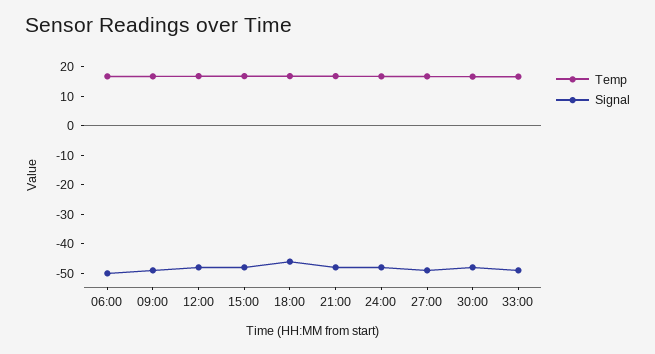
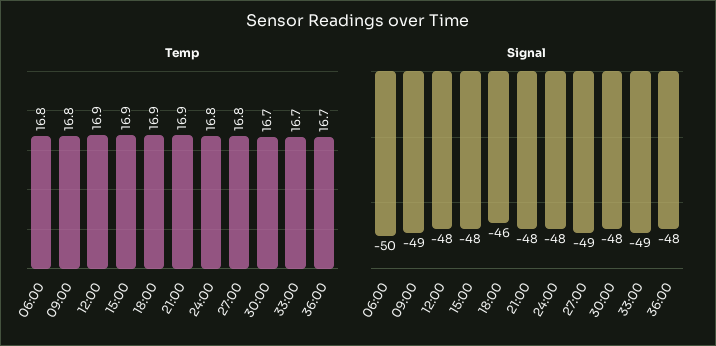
Temp, 36:00: none -> 16.7
Signal, 36:00: none -> -48

